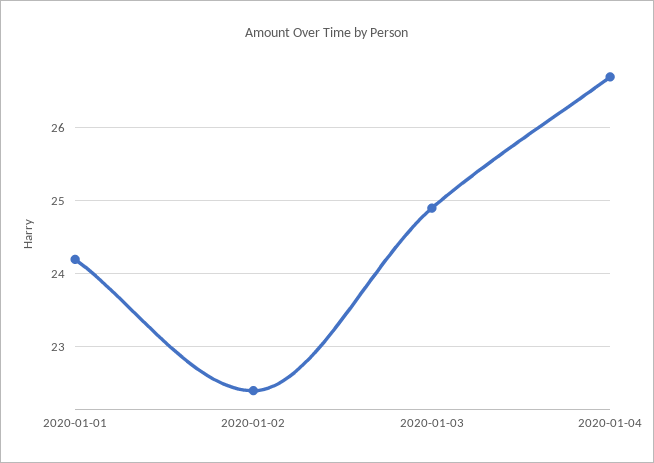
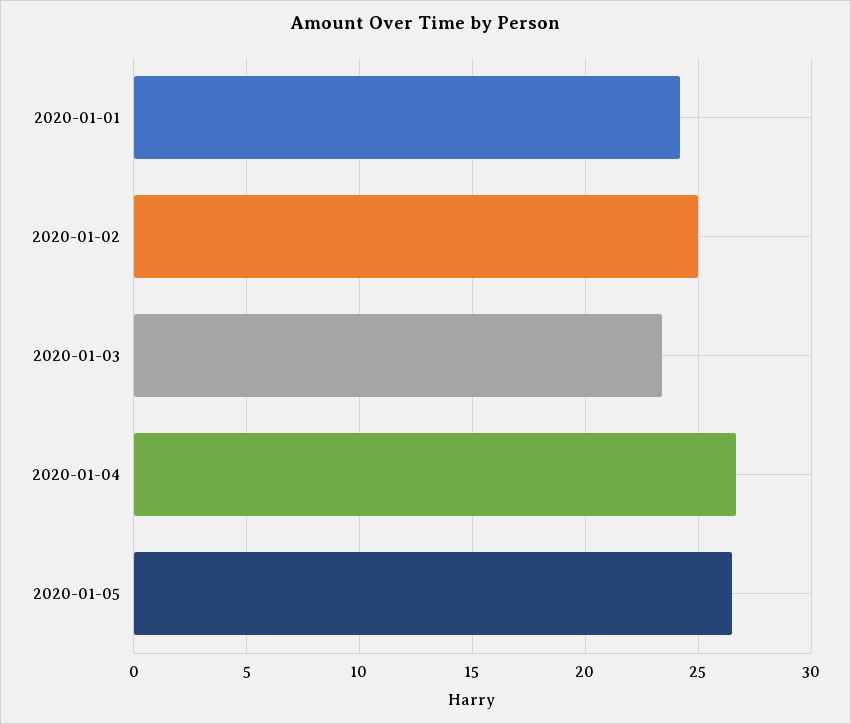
2020-01-02: 22.4 -> 25
2020-01-03: 24.9 -> 23.5
2020-01-05: none -> 26.5

